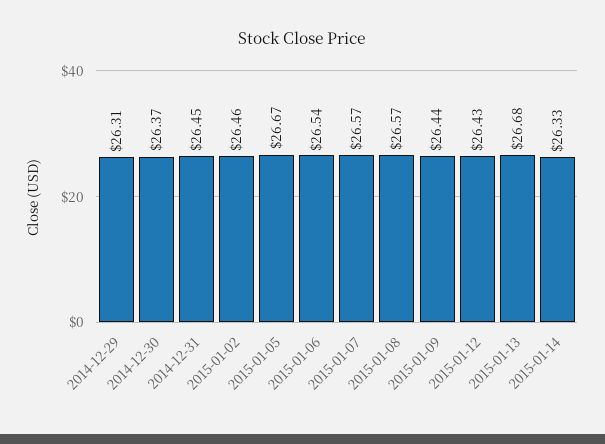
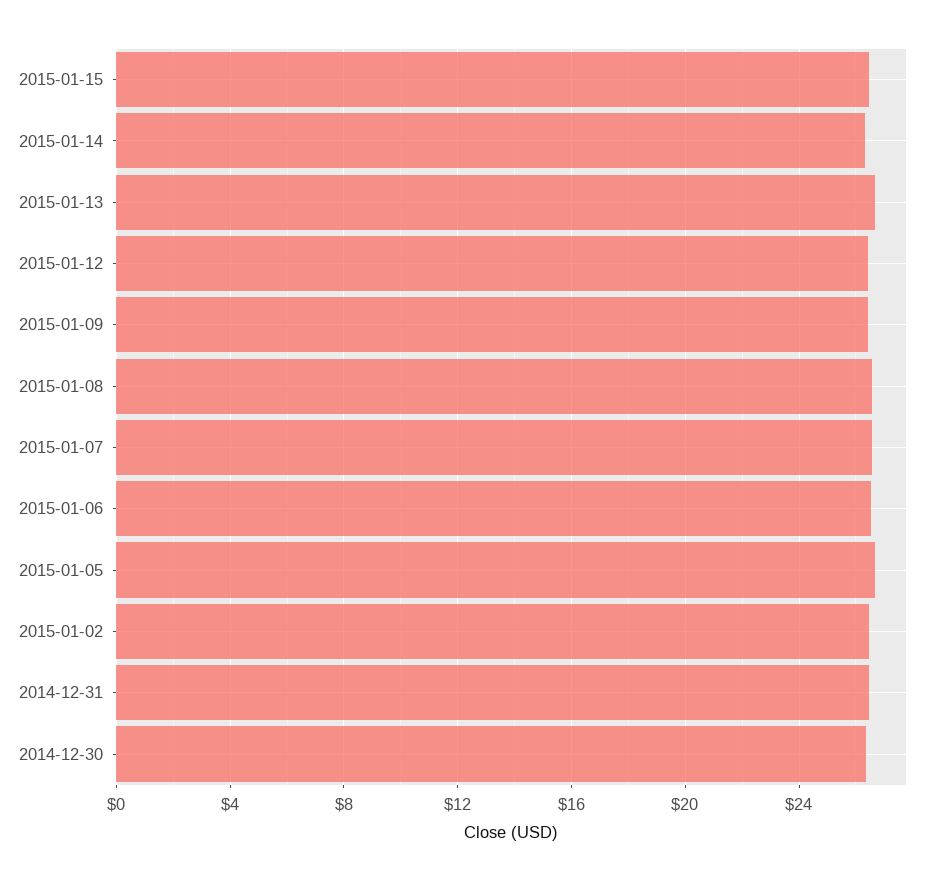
2014-12-29: 26.31 -> none
2015-01-15: none -> 26.5

